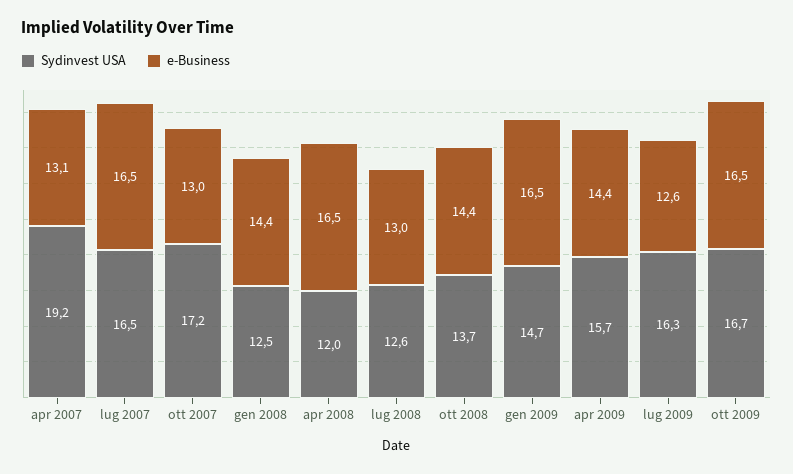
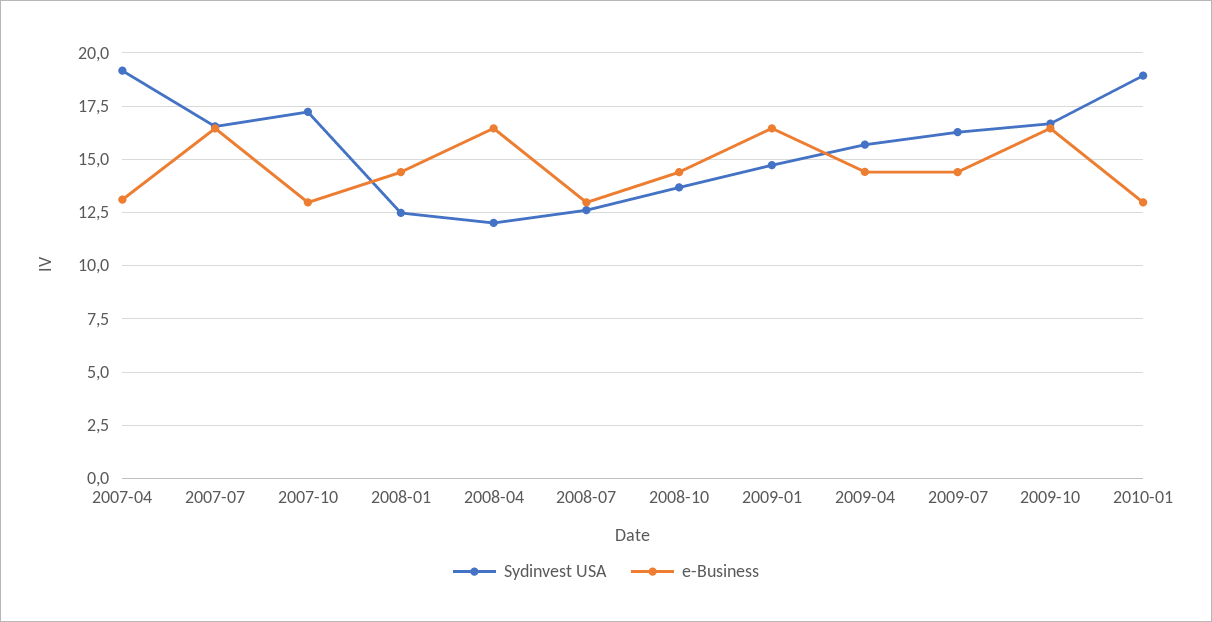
e-Business, lug 2009: 12.6 -> 14.5
Sydinvest USA, 2010-01: none -> 19
e-Business, 2010-01: none -> 13

